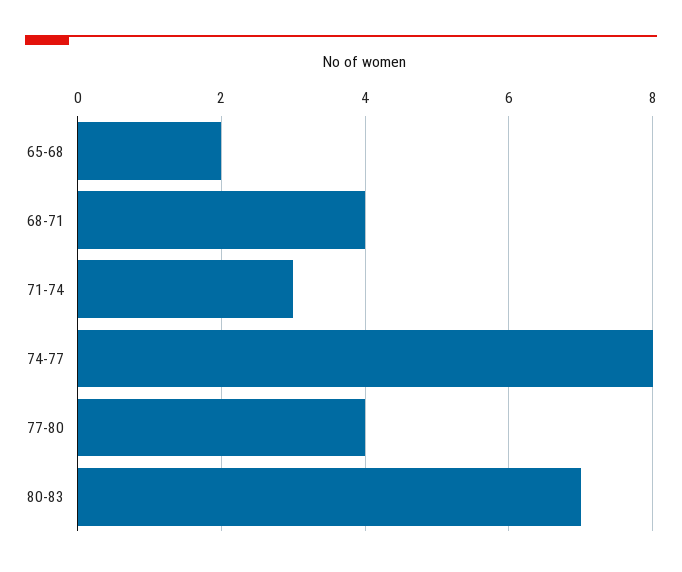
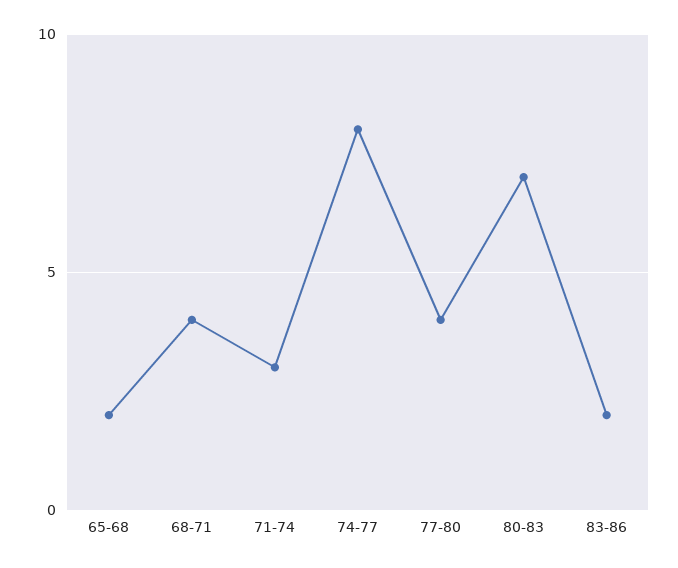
83-86: none -> 2

